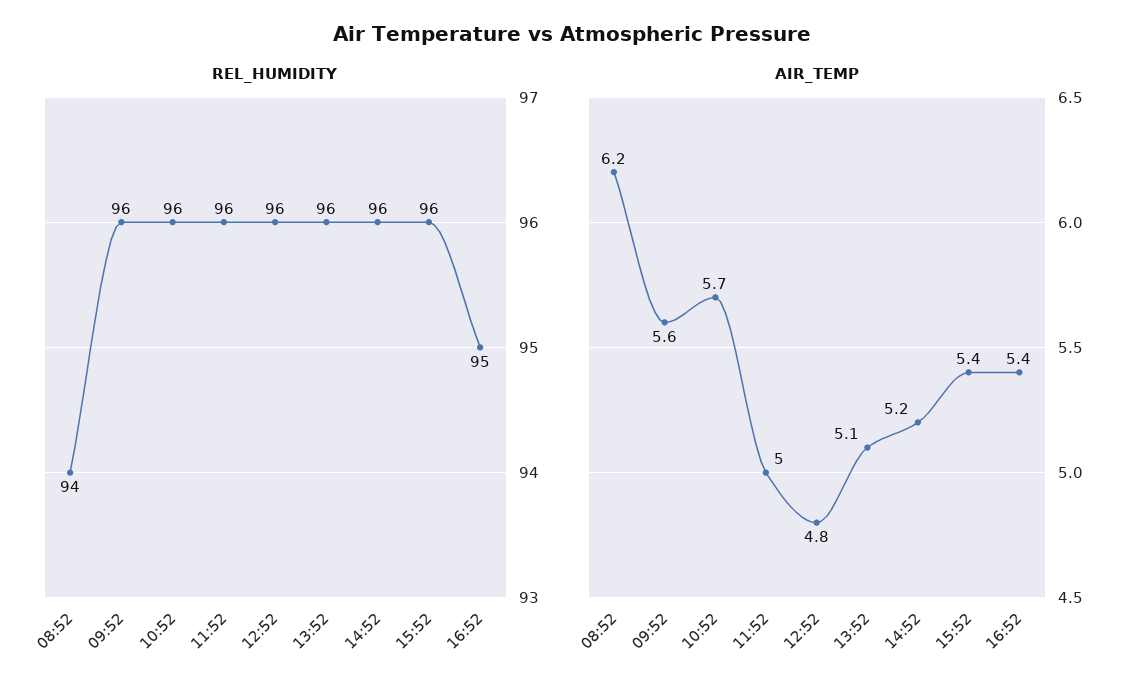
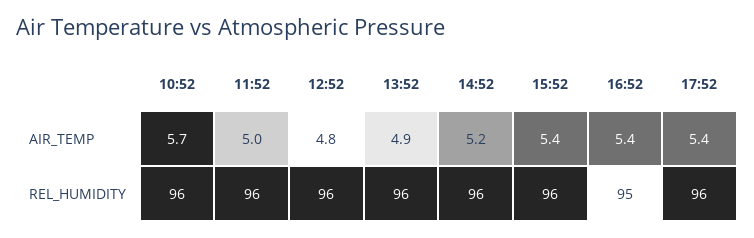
REL_HUMIDITY, 08:52: 94 -> none
REL_HUMIDITY, 09:52: 96 -> none
AIR_TEMP, 08:52: 6.2 -> none
AIR_TEMP, 09:52: 5.6 -> none
AIR_TEMP, 13:52: 5.1 -> 4.9
AIR_TEMP, 17:52: none -> 5.4
REL_HUMIDITY, 17:52: none -> 96

